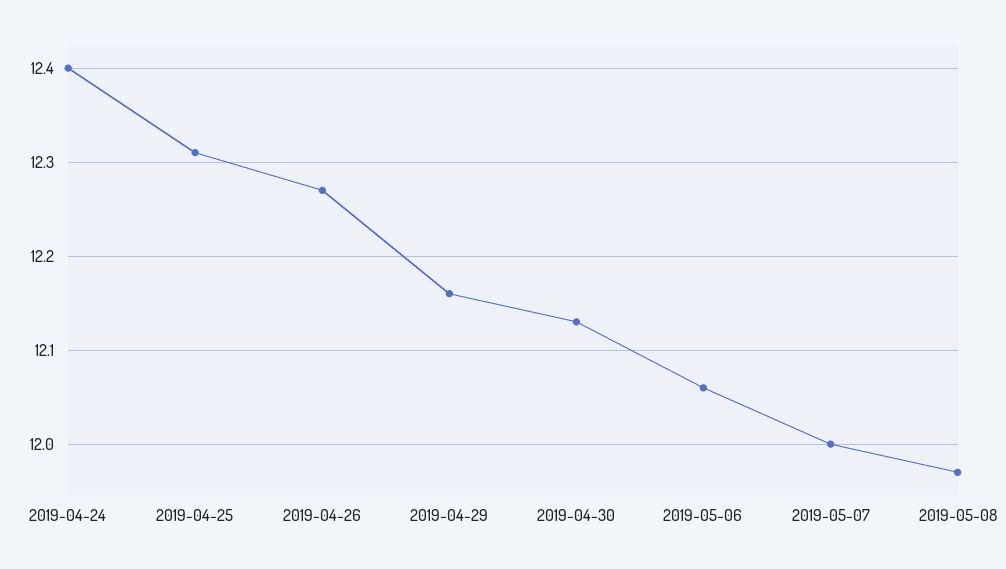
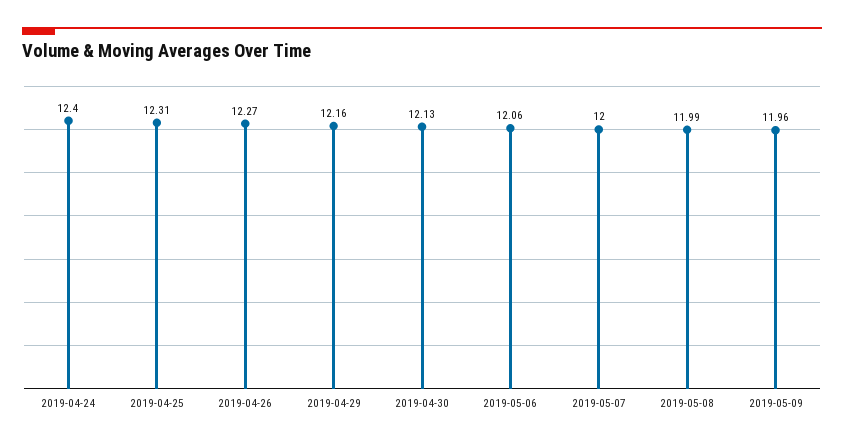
2019-05-08: 11.97 -> 11.99
2019-05-09: none -> 11.96

